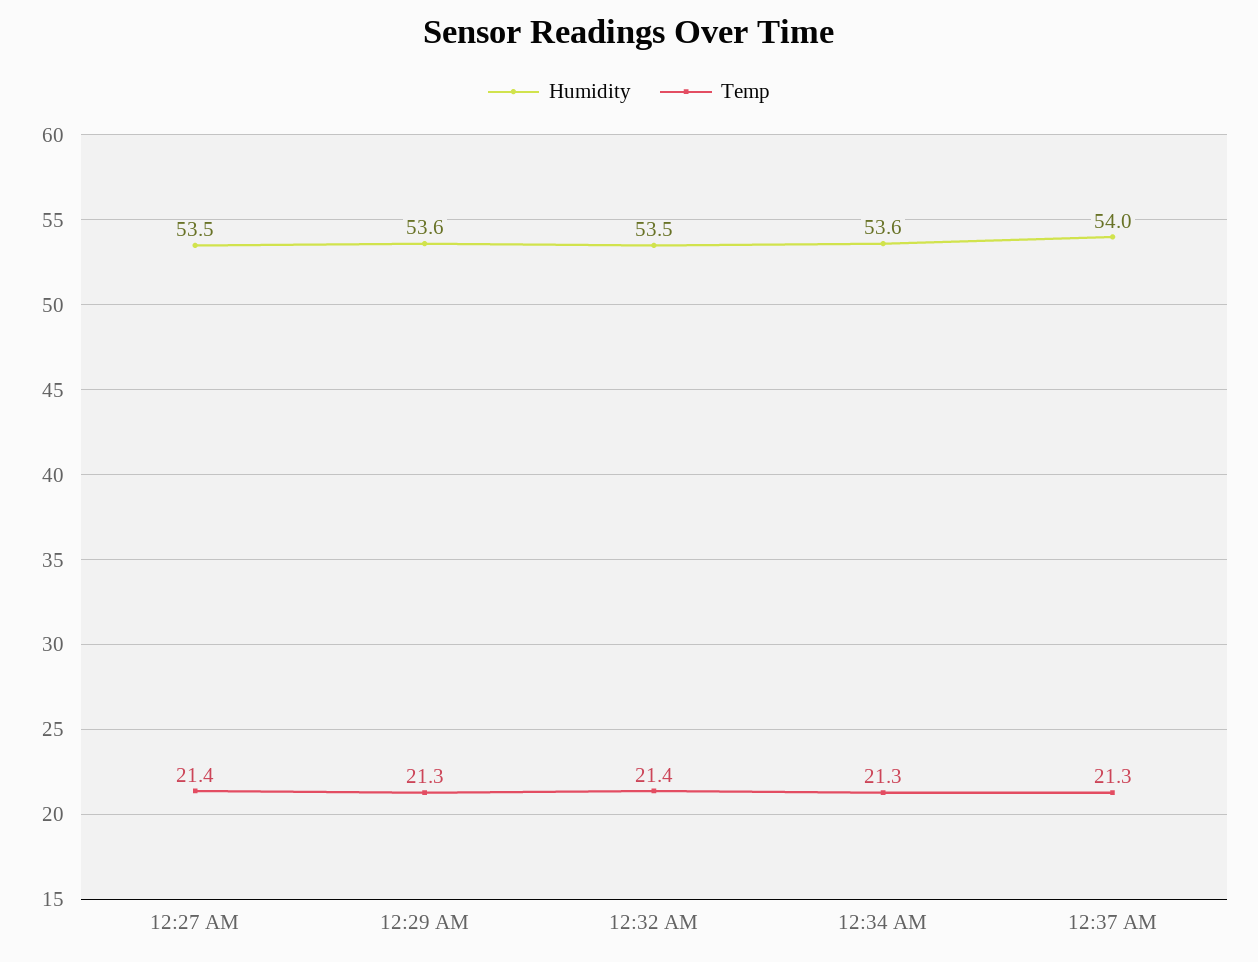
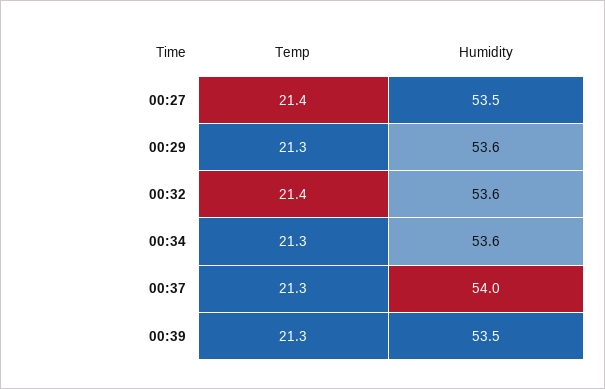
Humidity, 12:32 AM: 53.5 -> 53.6
Temp, 00:39: none -> 21.3
Humidity, 00:39: none -> 53.5

